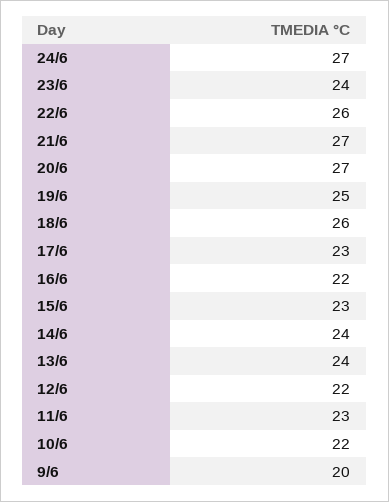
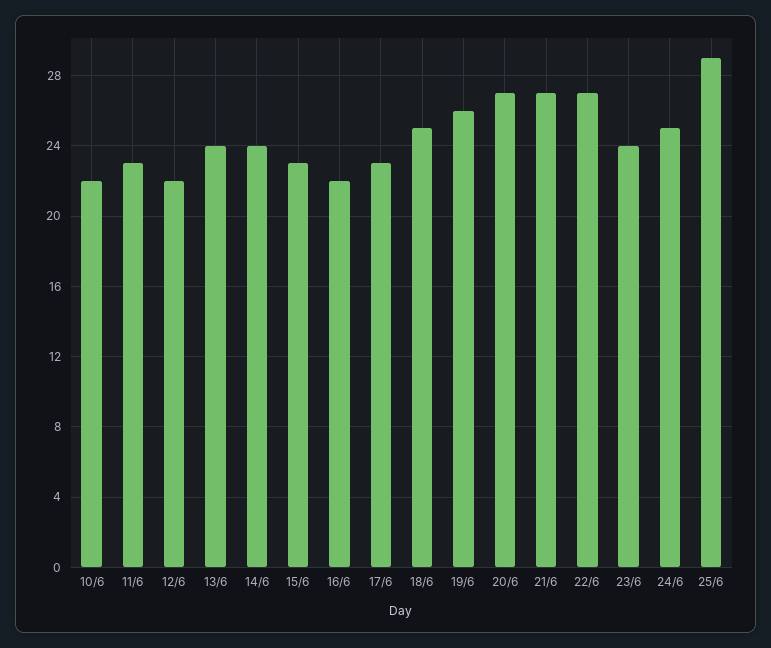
24/6: 27 -> 25
22/6: 26 -> 27
19/6: 25 -> 26
18/6: 26 -> 25
9/6: 20 -> none
25/6: none -> 29

